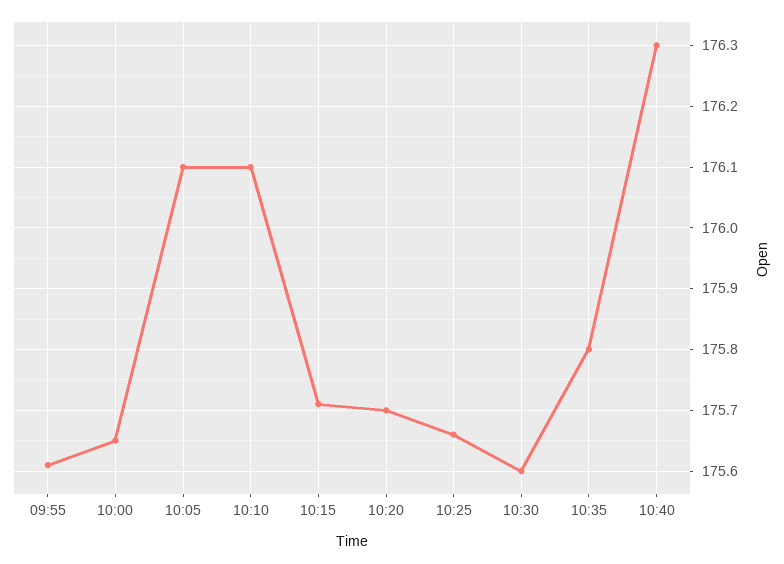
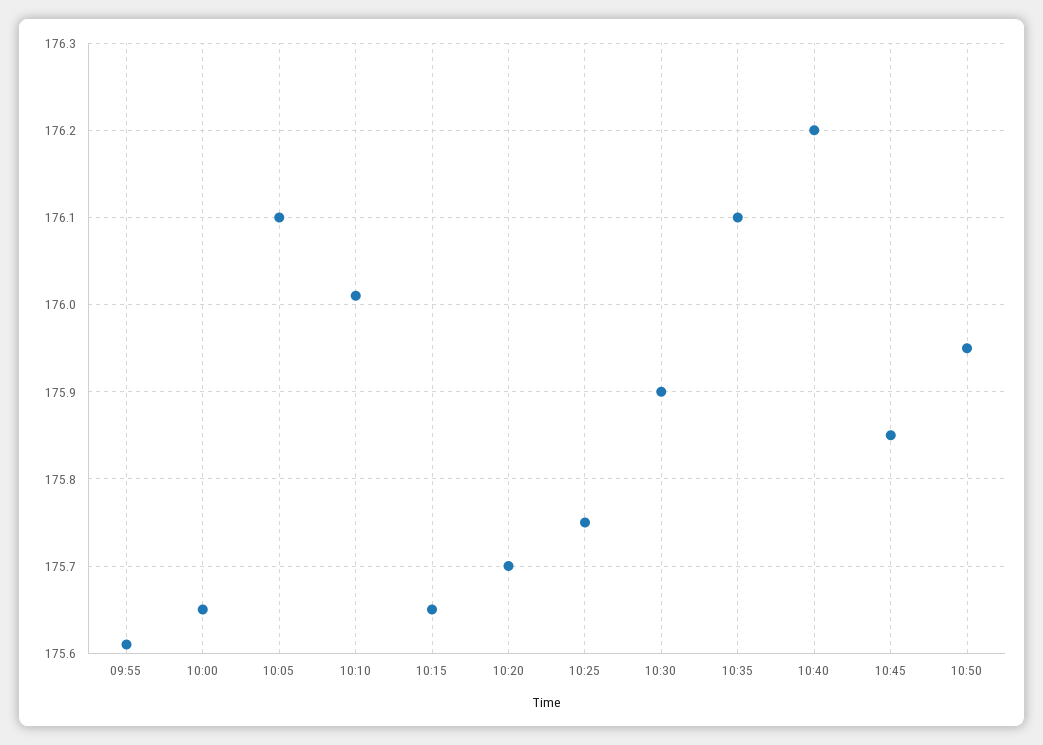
10:10: 176.1 -> 176.01
10:15: 175.71 -> 175.65
10:25: 175.66 -> 175.75
10:30: 175.6 -> 175.9
10:35: 175.8 -> 176.1
10:40: 176.3 -> 176.2
10:45: none -> 175.85
10:50: none -> 175.95

